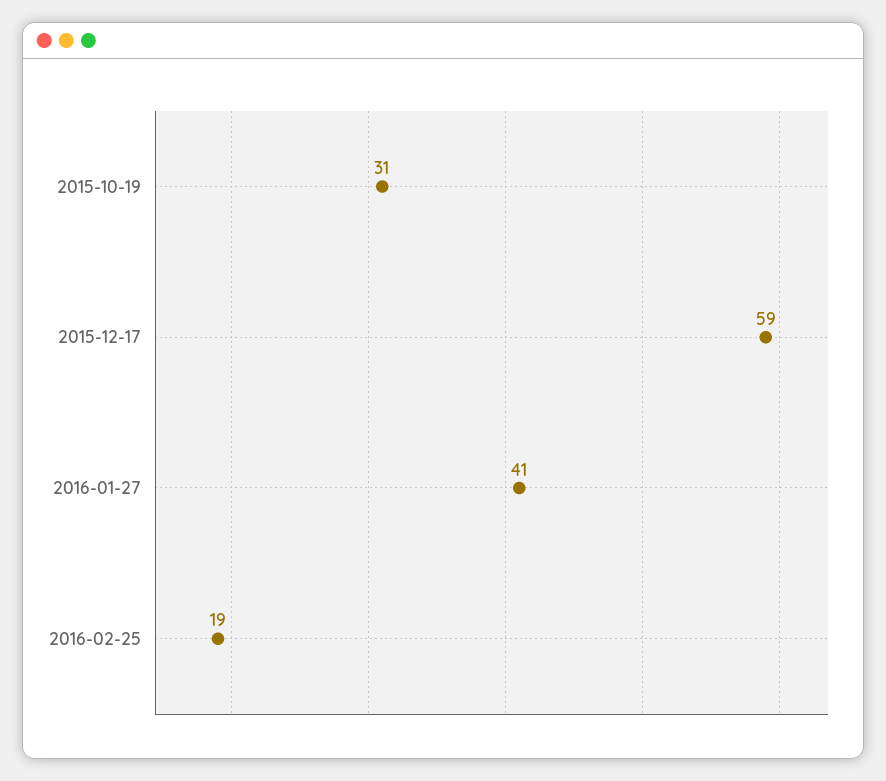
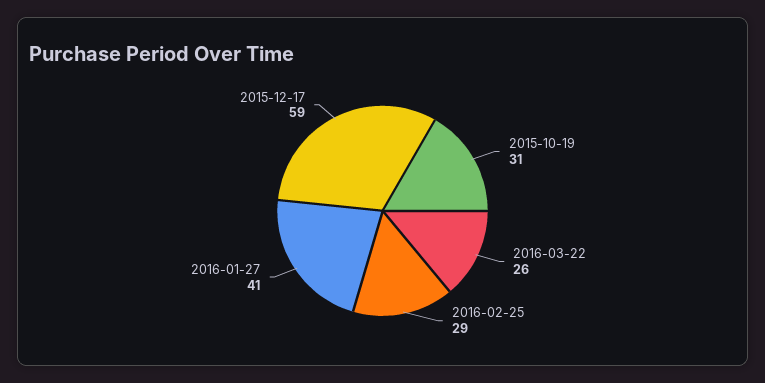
2016-02-25: 19 -> 29
2016-03-22: none -> 26

